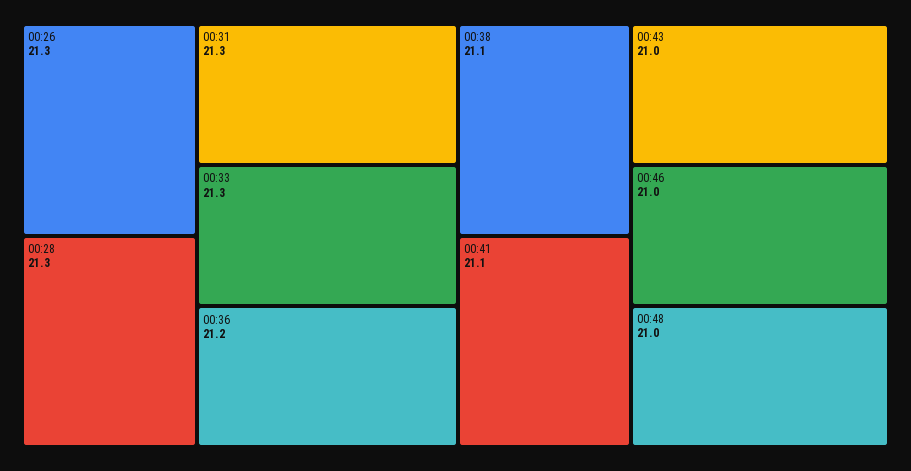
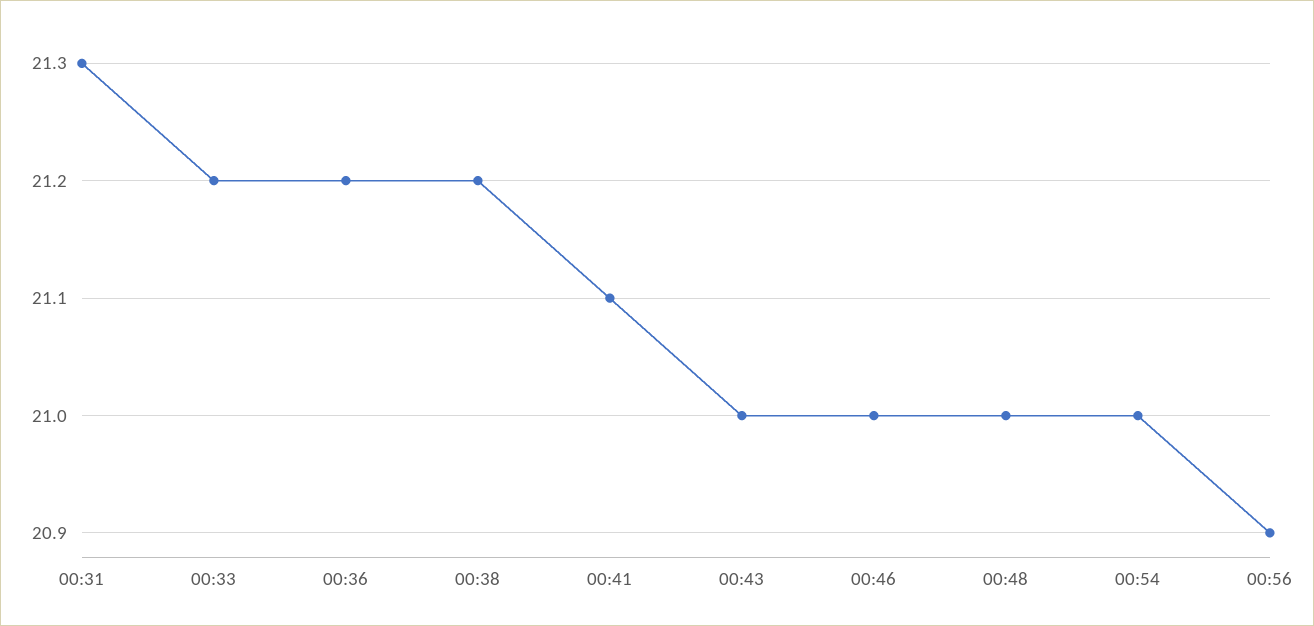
00:26: 21.3 -> none
00:28: 21.3 -> none
00:33: 21.3 -> 21.2
00:38: 21.1 -> 21.2
00:54: none -> 21
00:56: none -> 20.9

